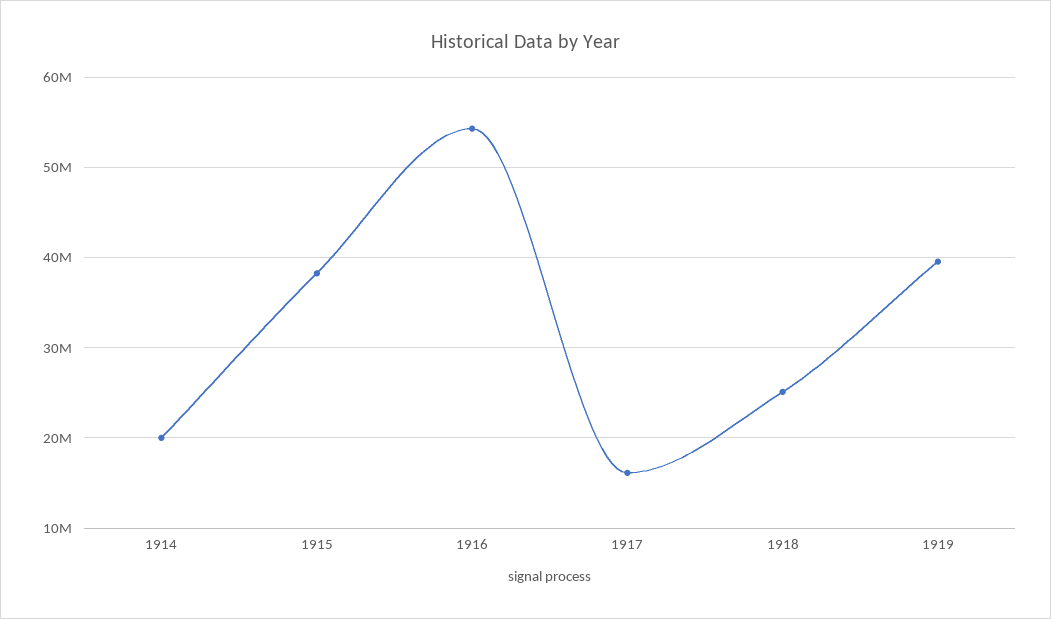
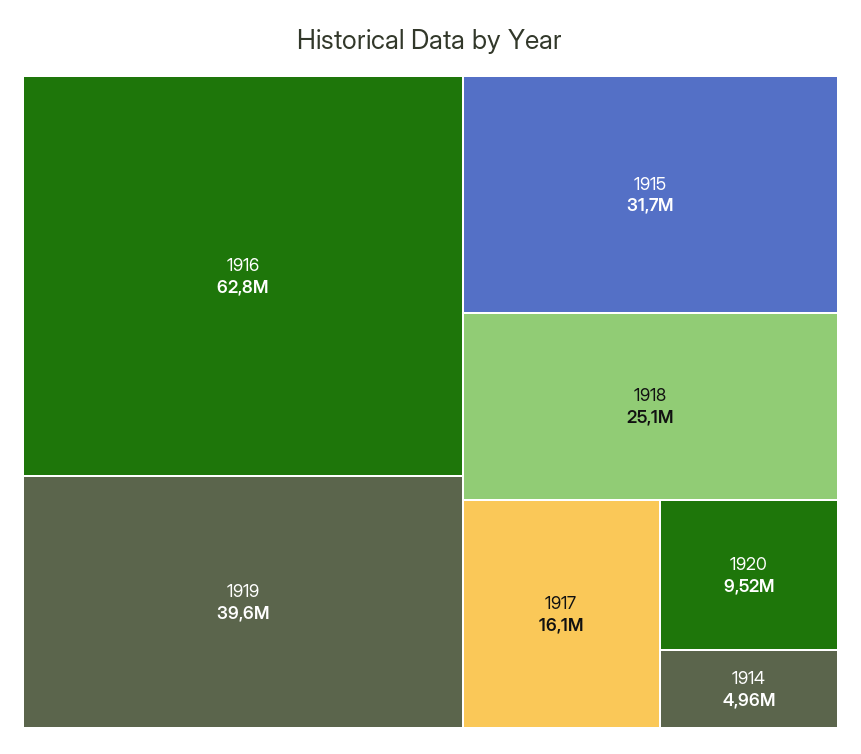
1914: 20000000 -> 4960000
1915: 38000000 -> 31700000
1916: 54000000 -> 62800000
1920: none -> 9520000

